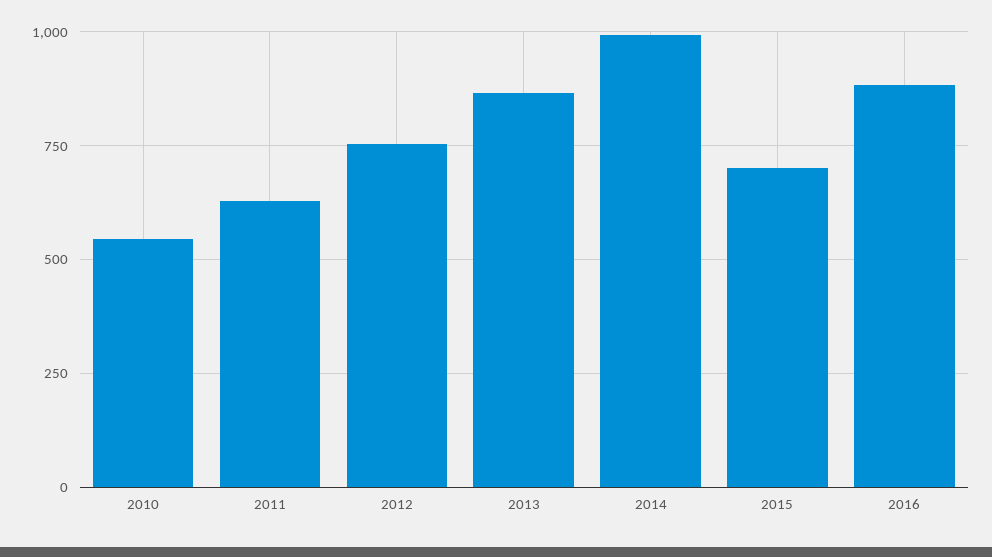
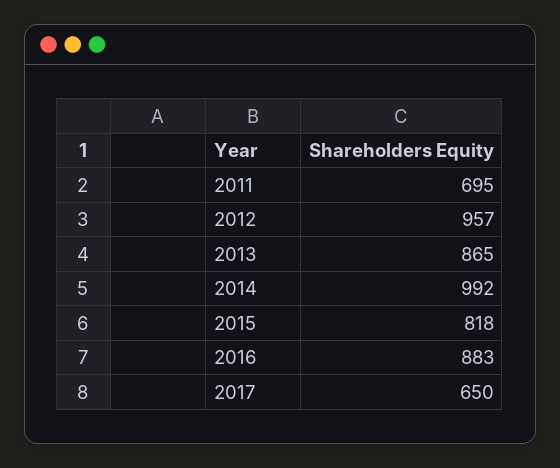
2010: 550 -> none
2011: 625 -> 695
2012: 750 -> 957
2015: 700 -> 818
2017: none -> 650

